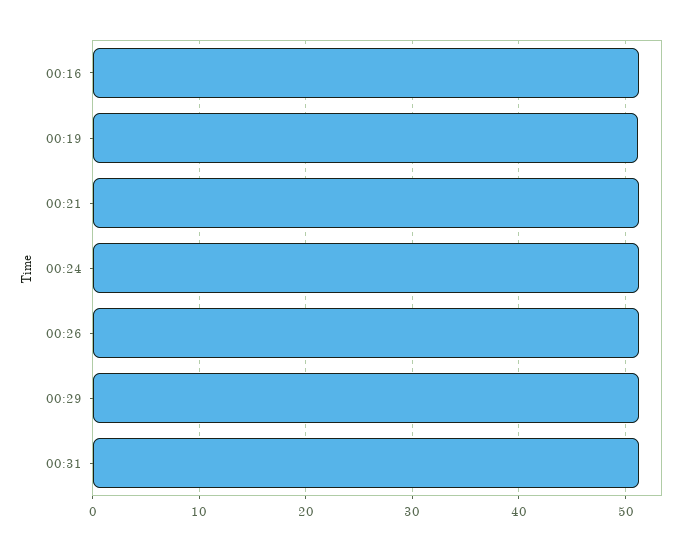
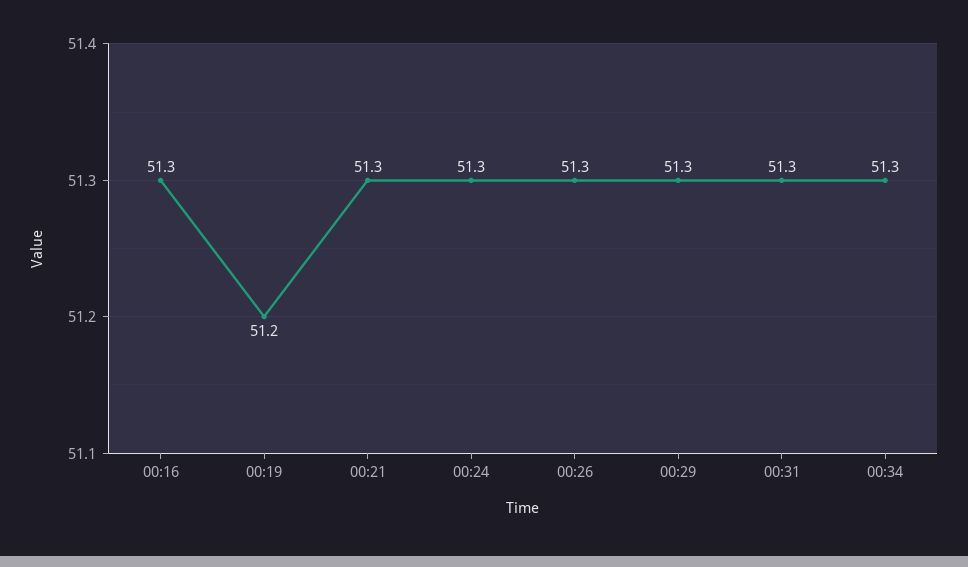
00:34: none -> 51.3

